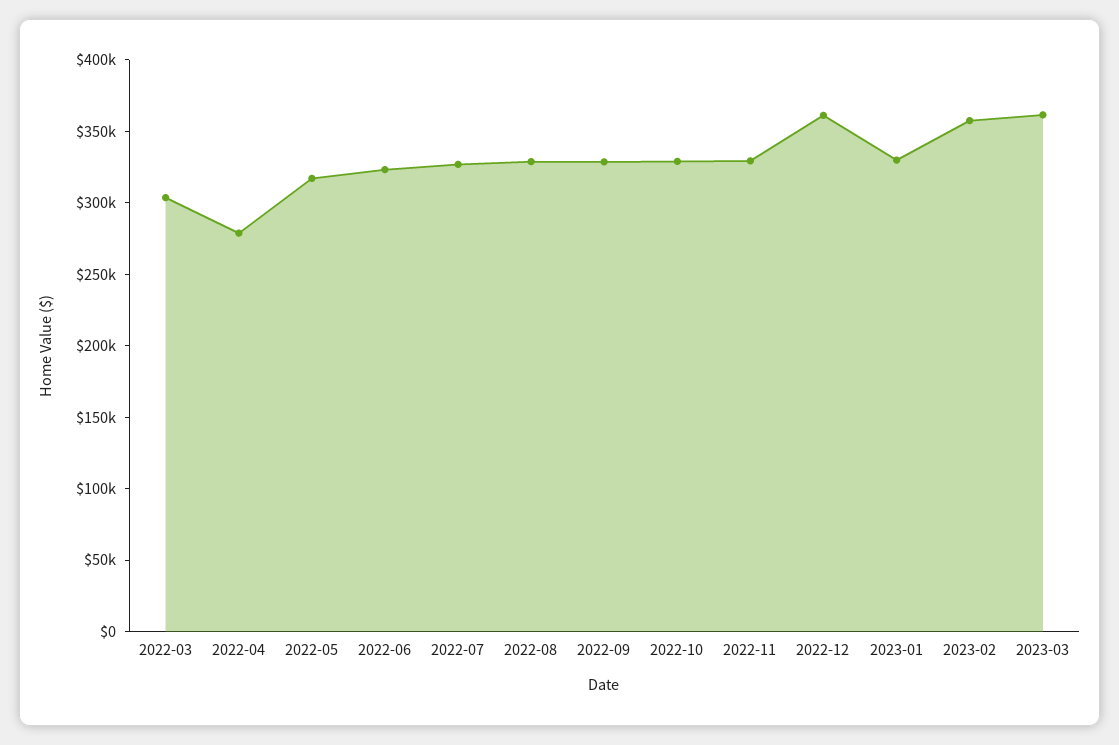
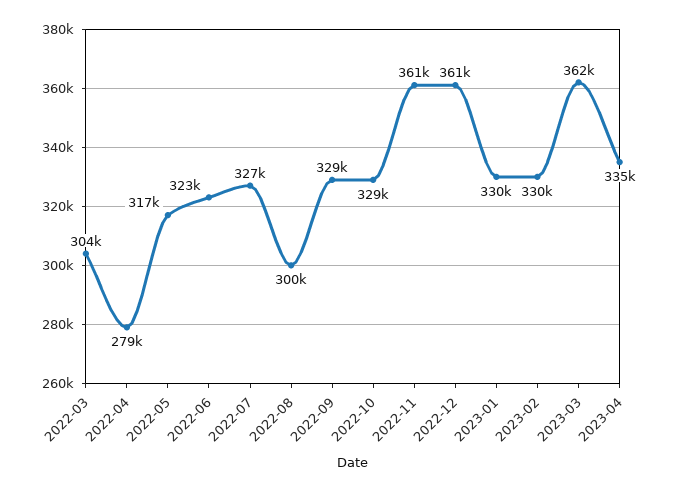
2022-08: 330000 -> 300000
2022-11: 330000 -> 361000
2023-02: 360000 -> 330000
2023-04: none -> 335000

